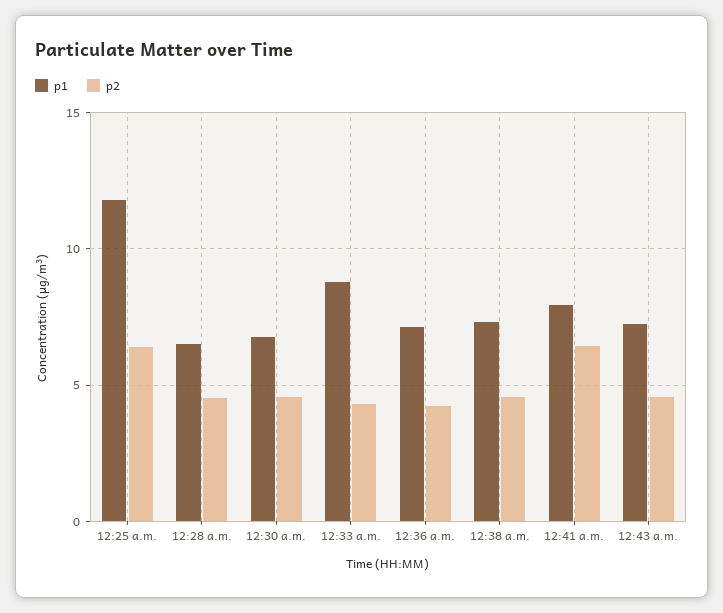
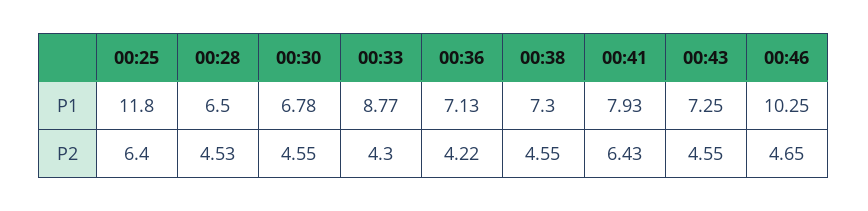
p1, 00:46: none -> 10.25
p2, 00:46: none -> 4.65

